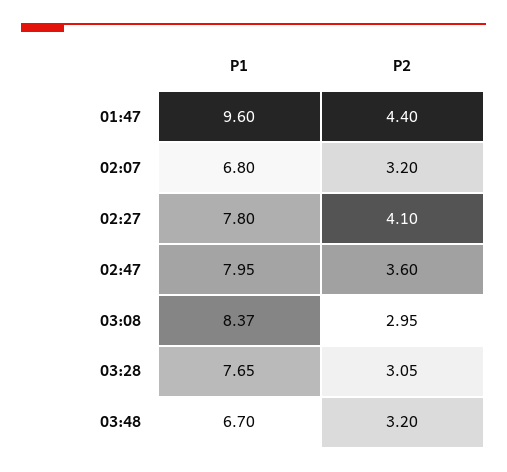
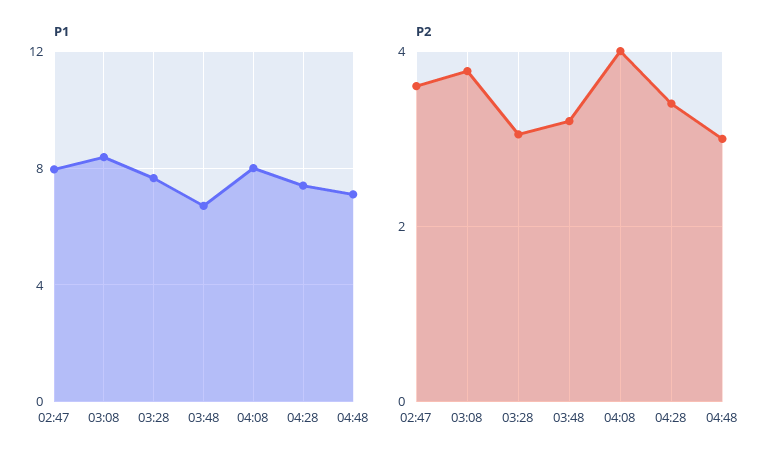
P1, 01:47: 9.6 -> none
P2, 01:47: 4.4 -> none
P1, 02:07: 6.8 -> none
P2, 02:07: 3.2 -> none
P1, 02:27: 7.8 -> none
P2, 02:27: 4.1 -> none
P2, 03:08: 2.95 -> 3.8
P1, 04:08: none -> 8
P1, 04:28: none -> 7.5
P1, 04:48: none -> 7
P2, 04:08: none -> 4
P2, 04:28: none -> 3.4
P2, 04:48: none -> 3

